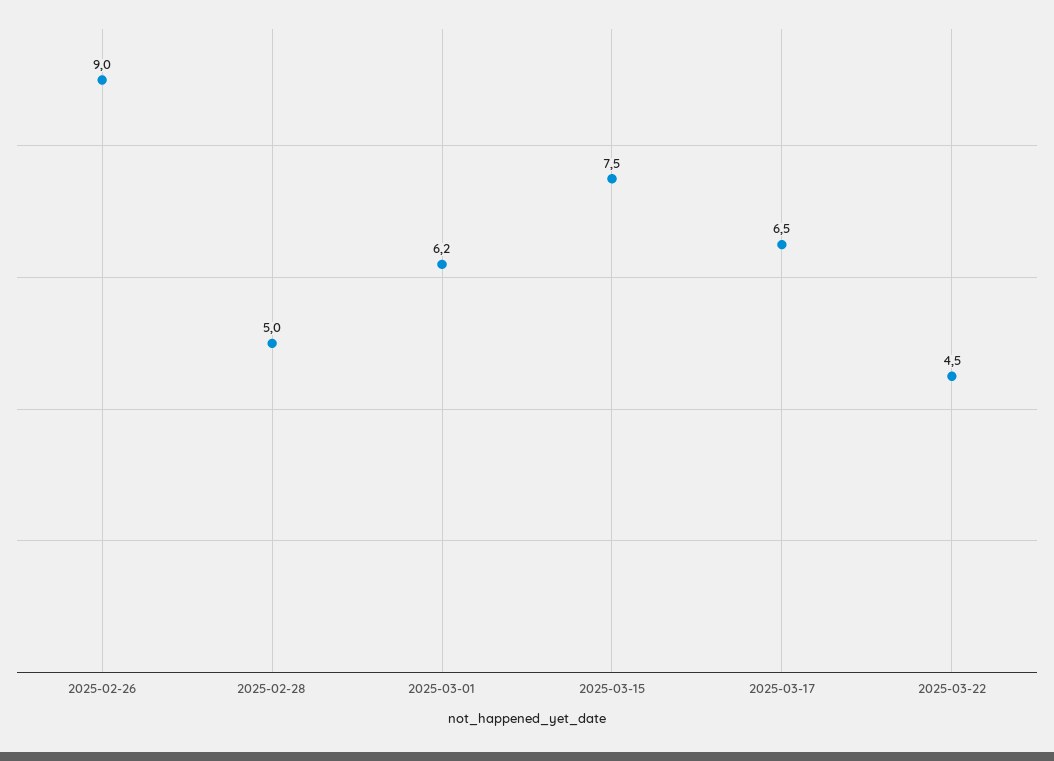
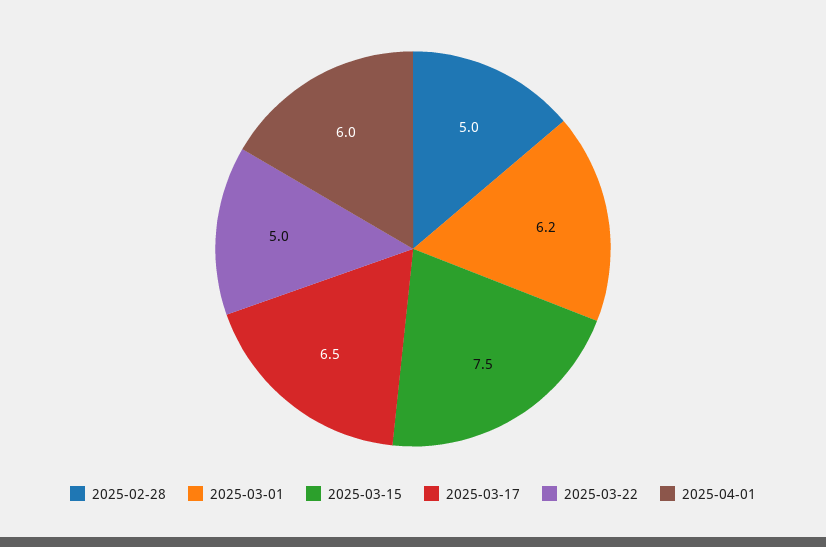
2025-02-26: 9 -> none
2025-03-22: 4.5 -> 5
2025-04-01: none -> 6

